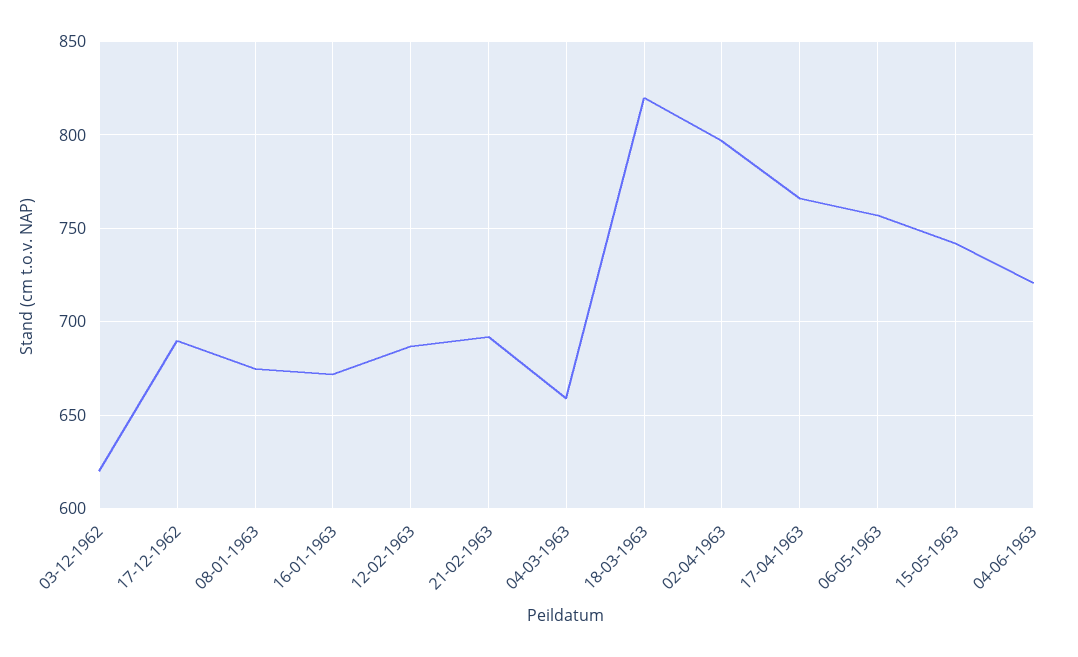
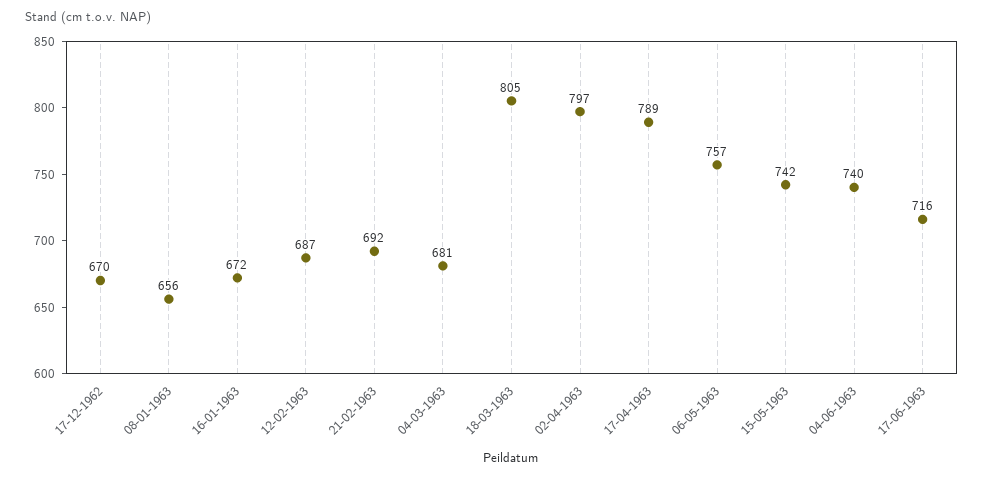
03-12-1962: 620 -> none
17-12-1962: 690 -> 670
08-01-1963: 675 -> 656
04-03-1963: 660 -> 681
18-03-1963: 820 -> 805
17-04-1963: 765 -> 789
04-06-1963: 720 -> 740
17-06-1963: none -> 716

